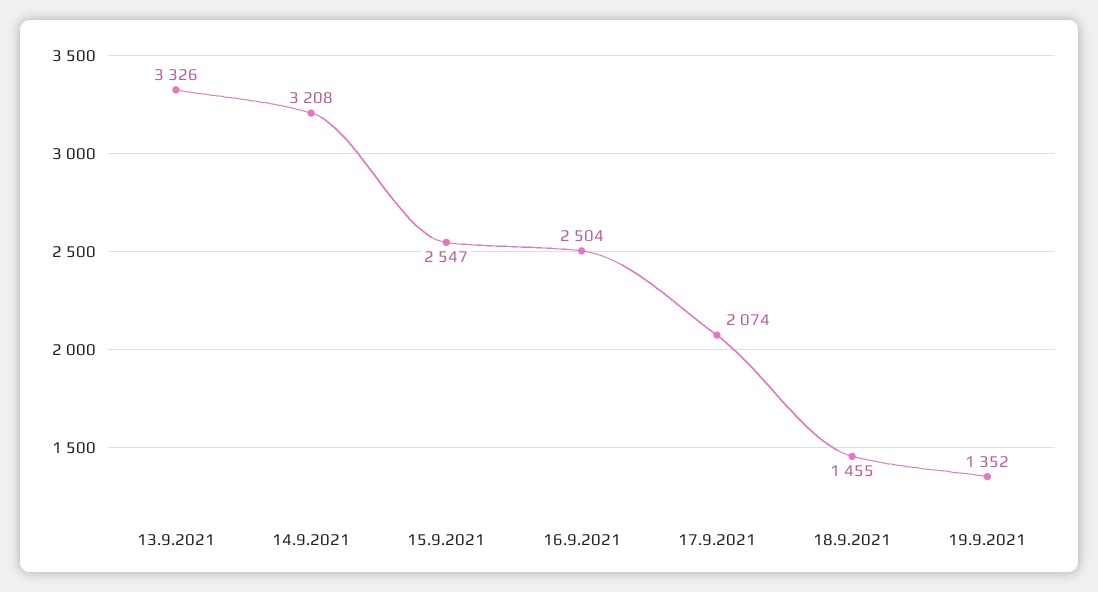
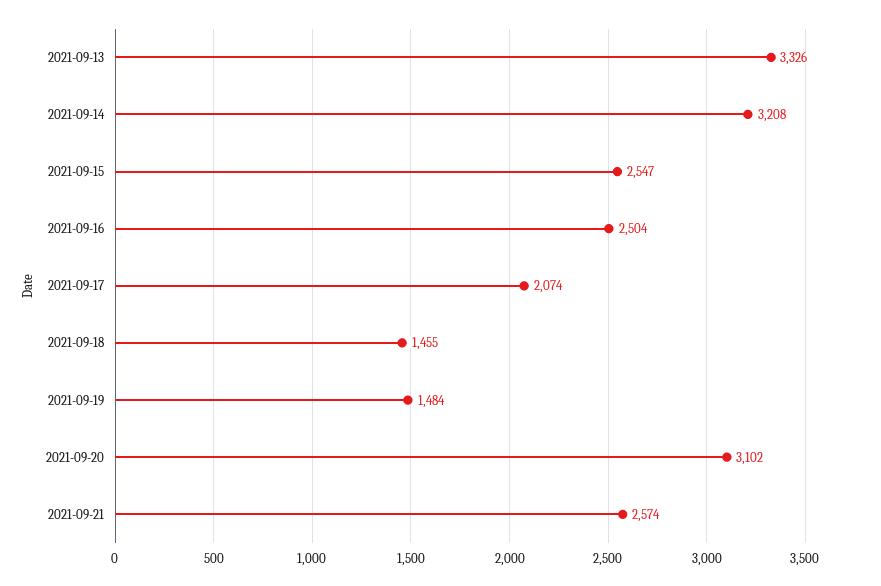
19.9.2021: 1352 -> 1484
2021-09-20: none -> 3102
2021-09-21: none -> 2574

